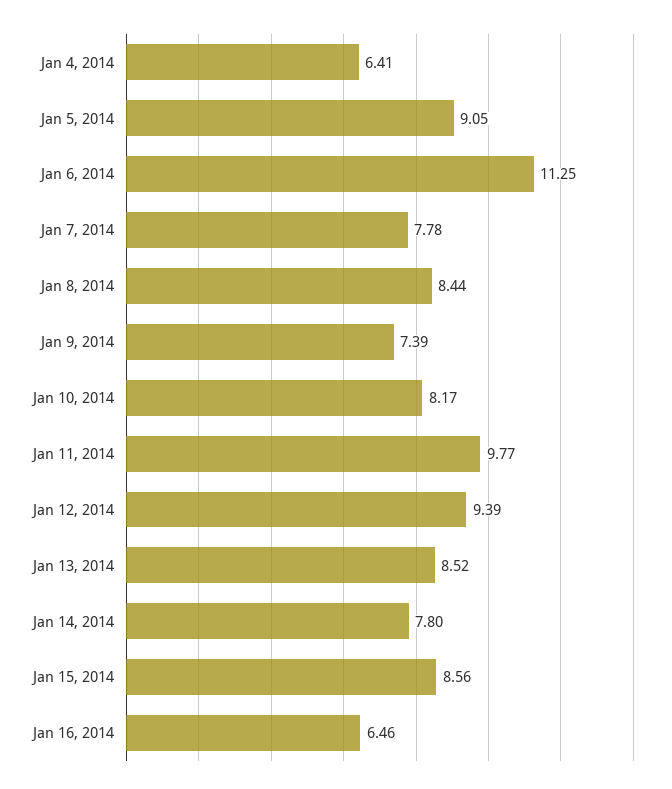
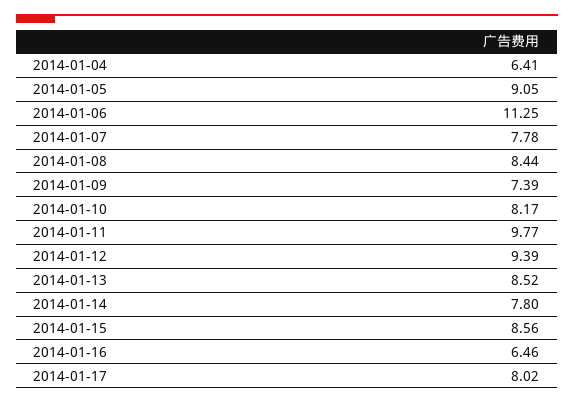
2014-01-17: none -> 8.02

